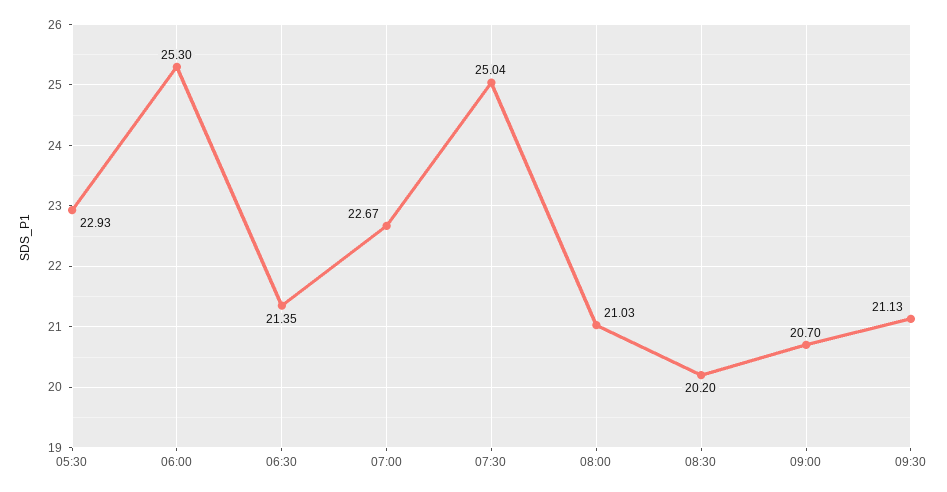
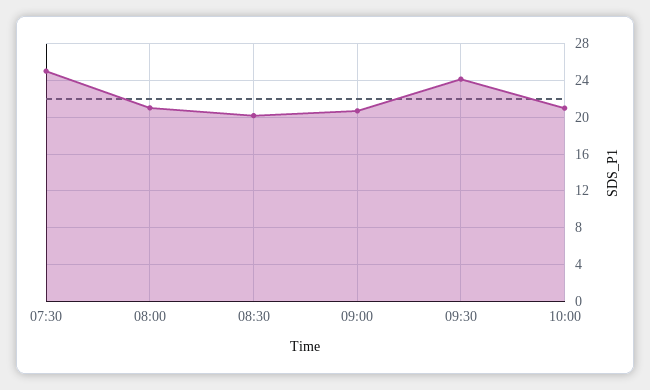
05:30: 22.93 -> none
06:00: 25.3 -> none
06:30: 21.35 -> none
07:00: 22.67 -> none
09:30: 21.13 -> 24
10:00: none -> 21

